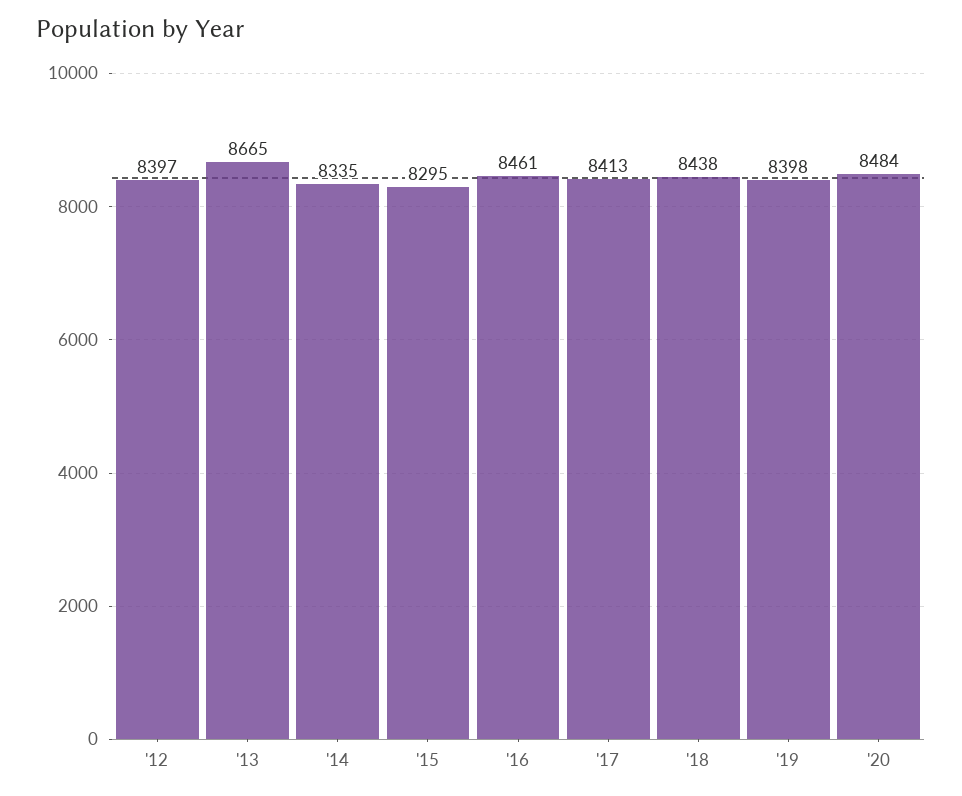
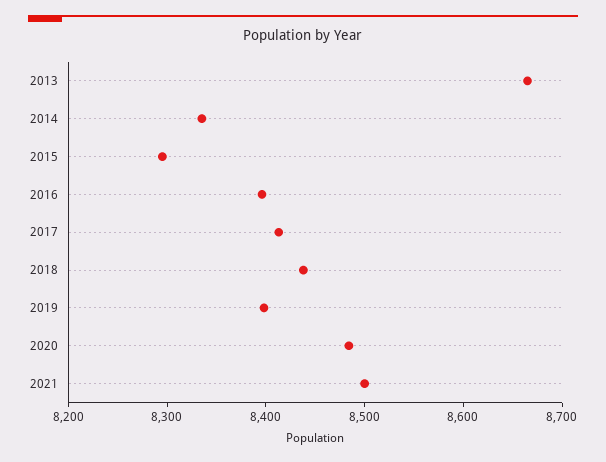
'12: 8397 -> none
'16: 8461 -> 8400
2021: none -> 8500

